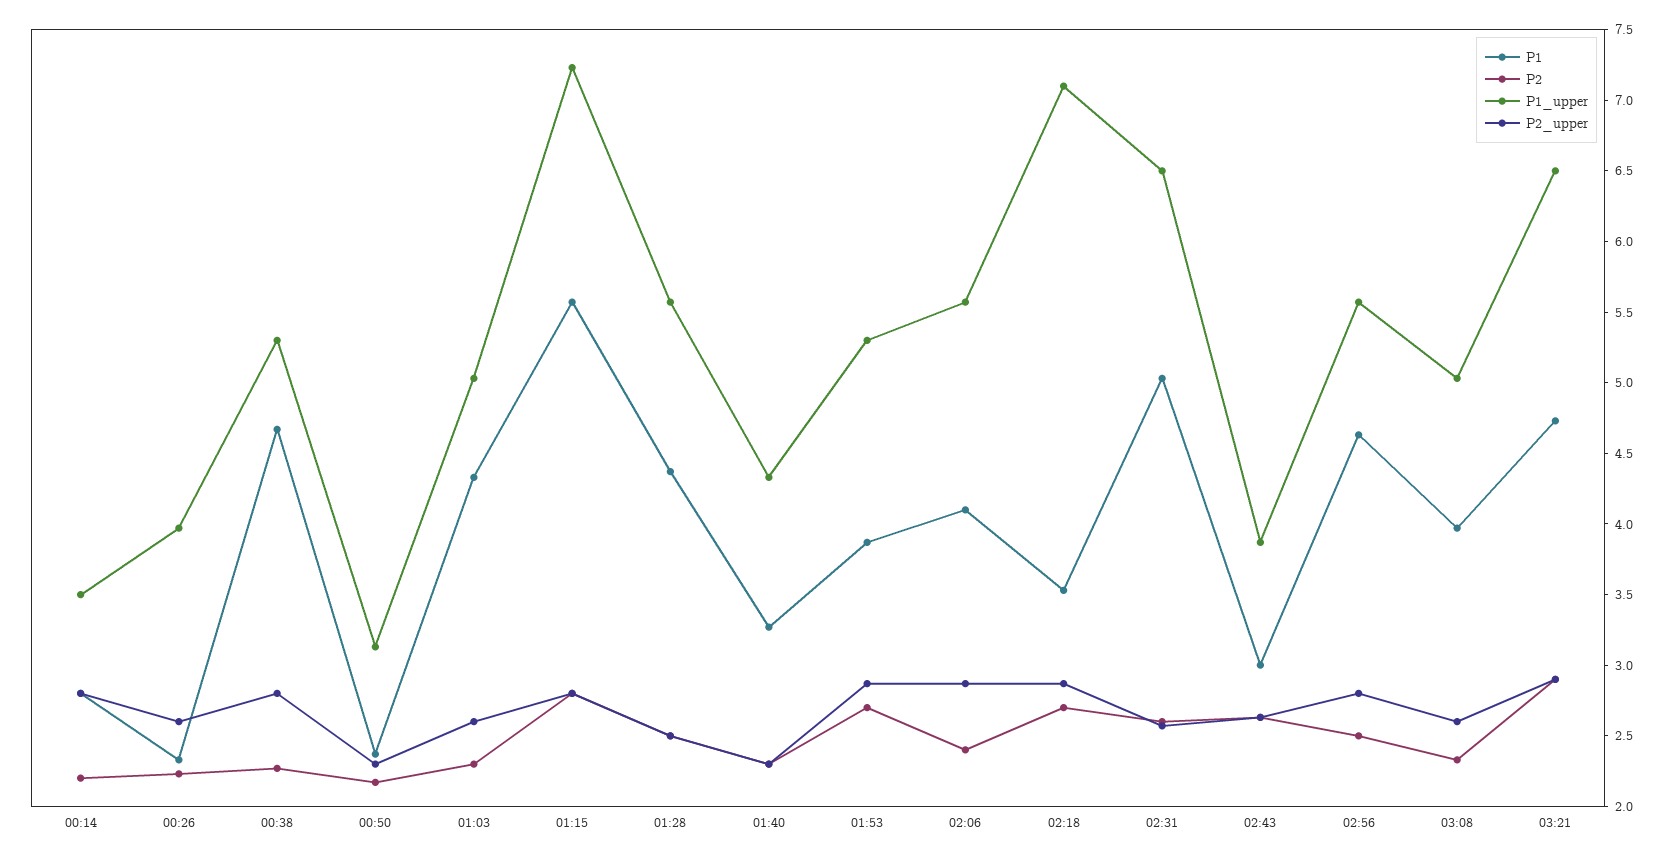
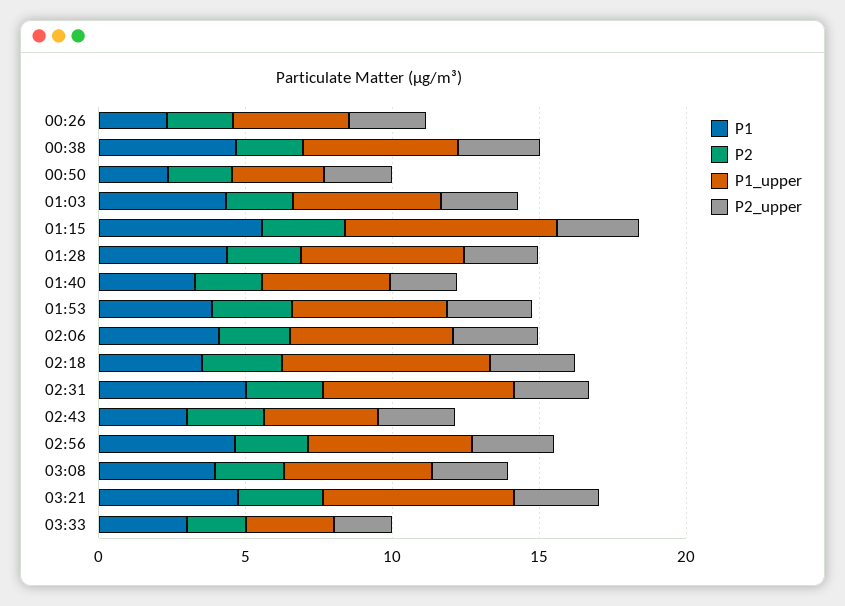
P1, 00:14: 2.8 -> none
P2, 00:14: 2.2 -> none
P1_upper, 00:14: 3.5 -> none
P2_upper, 00:14: 2.8 -> none
P1, 03:33: none -> 3
P2, 03:33: none -> 2
P1_upper, 03:33: none -> 3
P2_upper, 03:33: none -> 2

